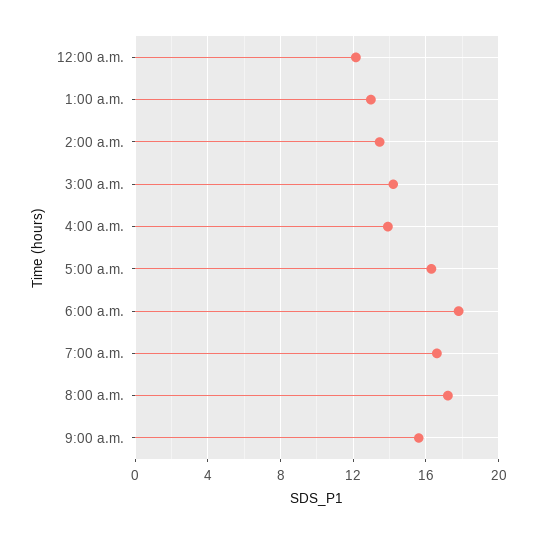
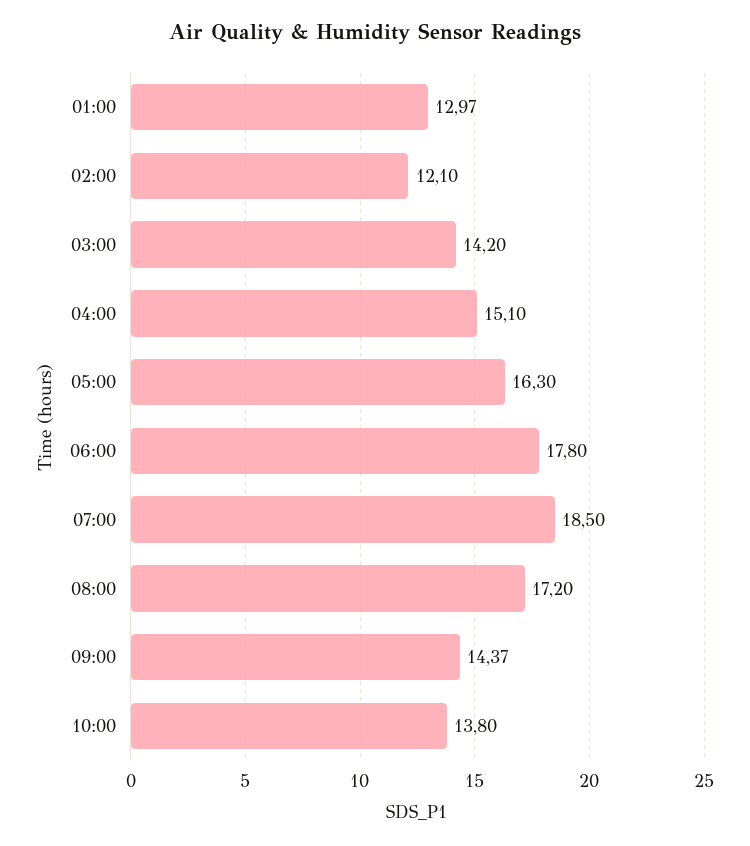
12:00 a.m.: 12 -> none
2:00 a.m.: 13.5 -> 12.1
4:00 a.m.: 14 -> 15.1
7:00 a.m.: 16.5 -> 18.5
9:00 a.m.: 15.5 -> 14.37
10:00: none -> 13.8

